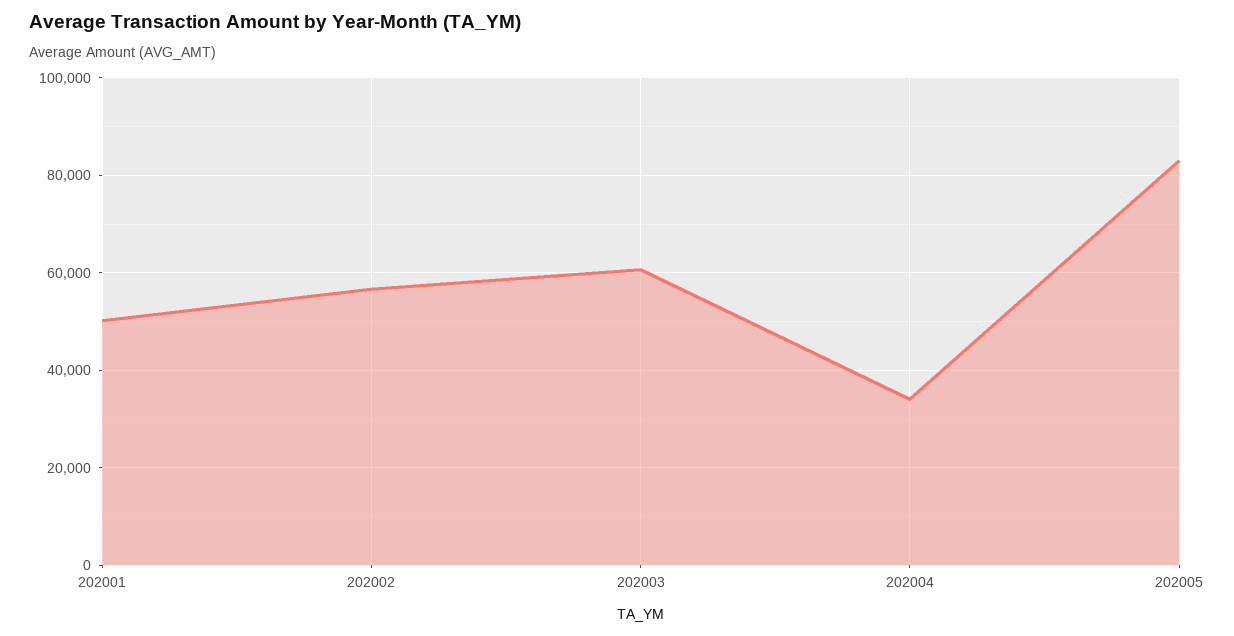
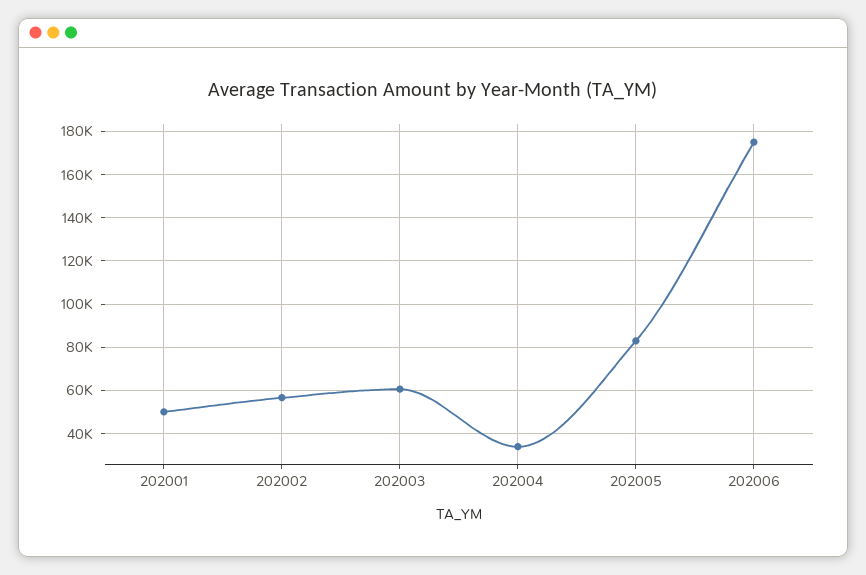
202006: none -> 175000

